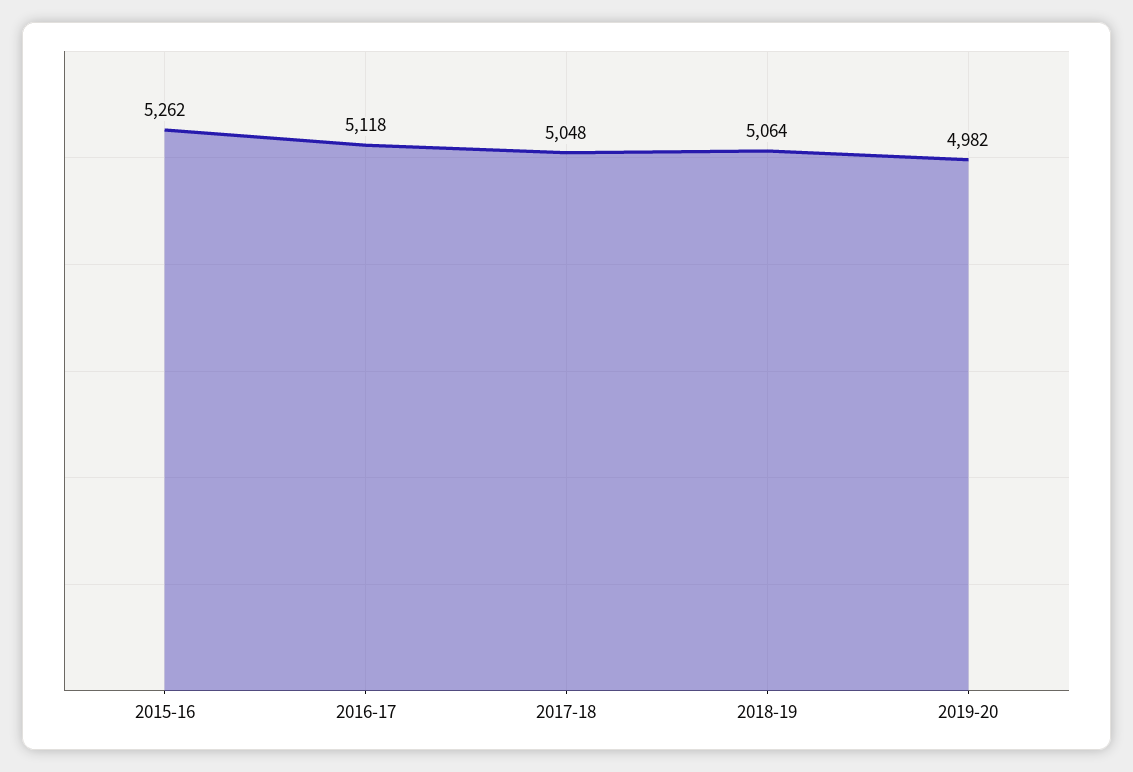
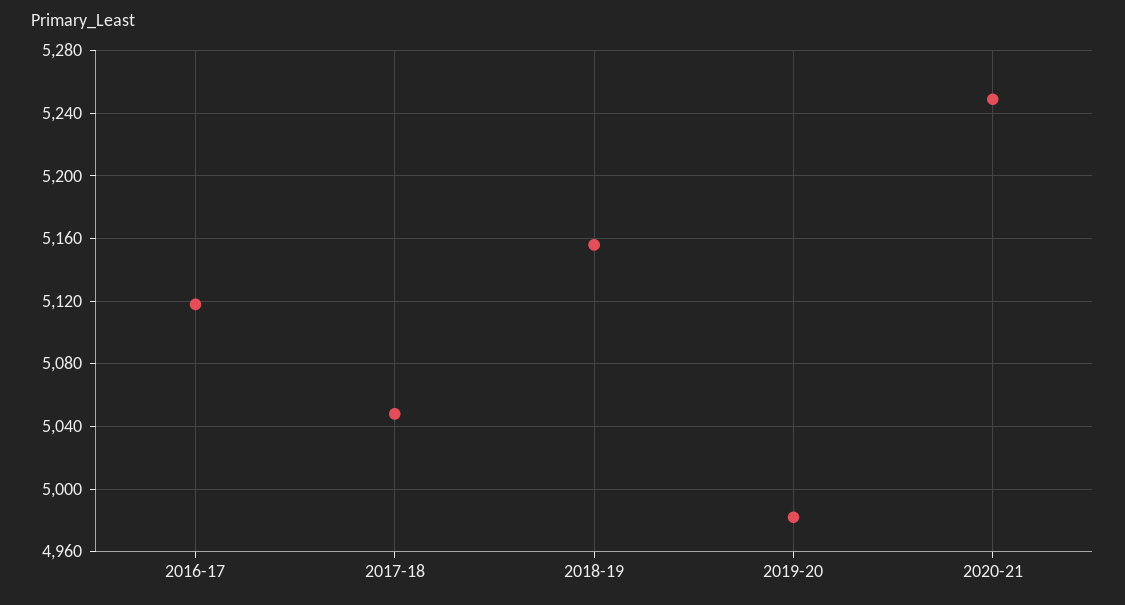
2015-16: 5262 -> none
2018-19: 5064 -> 5155
2020-21: none -> 5250

